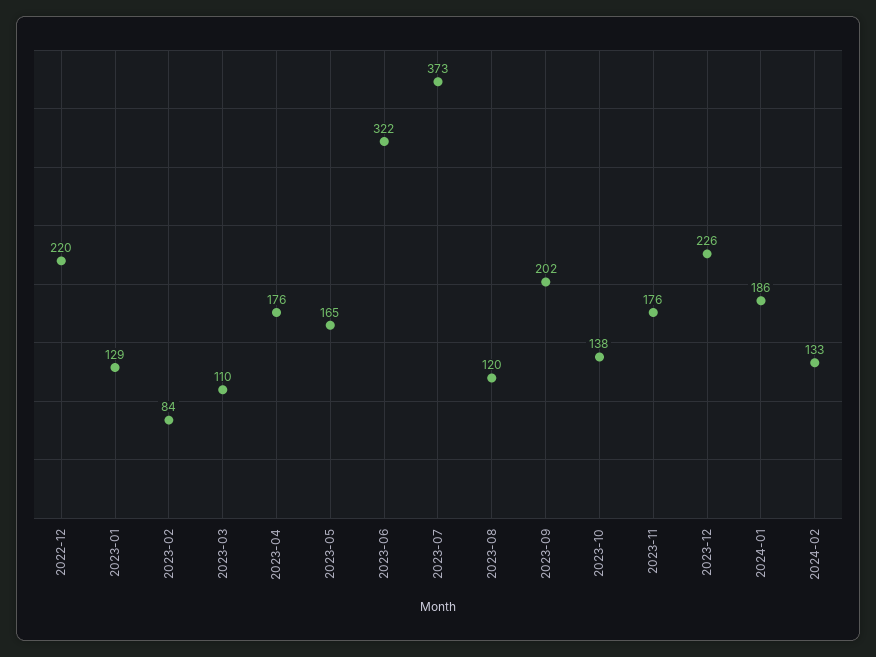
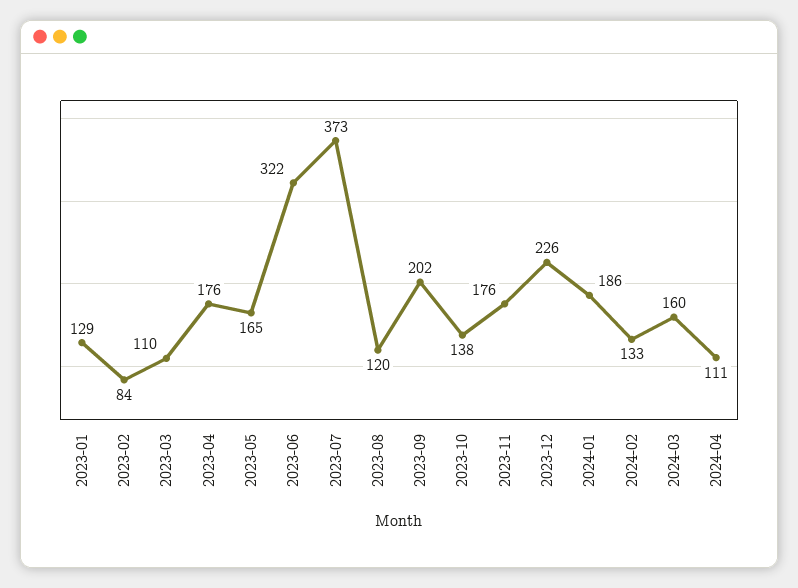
2022-12: 220 -> none
2024-03: none -> 160
2024-04: none -> 111

